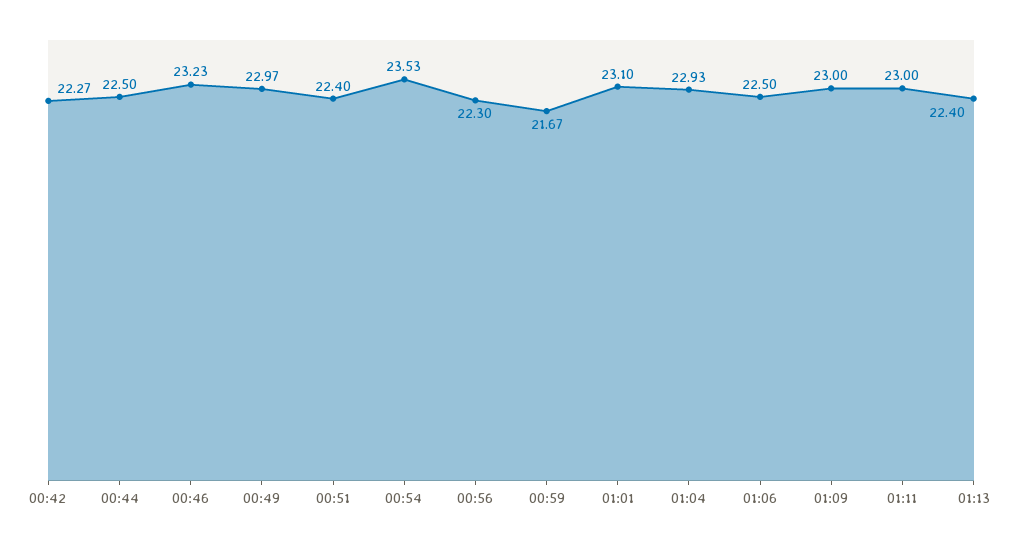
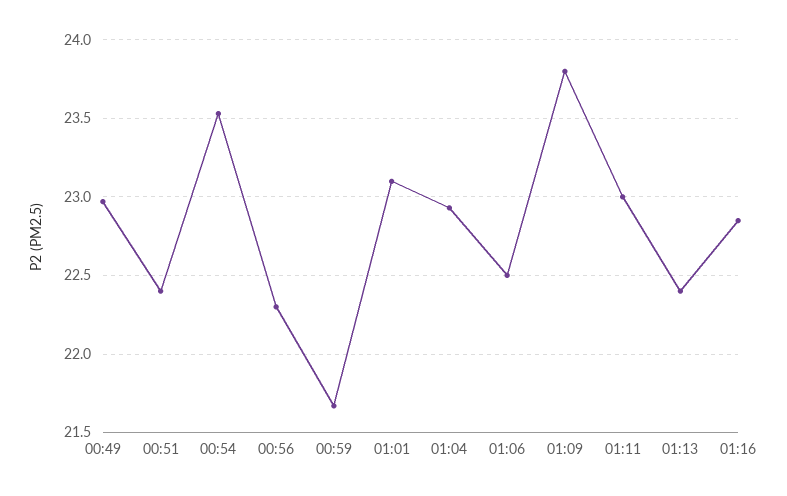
00:42: 22.27 -> none
00:44: 22.5 -> none
00:46: 23.23 -> none
01:09: 23 -> 23.8
01:16: none -> 22.85

